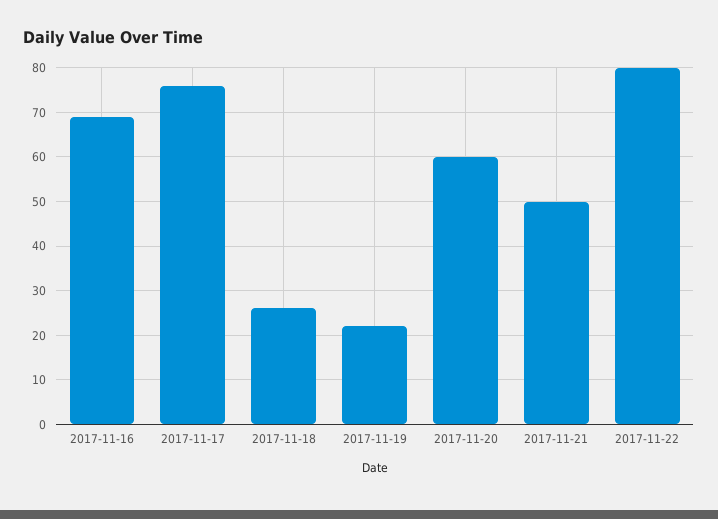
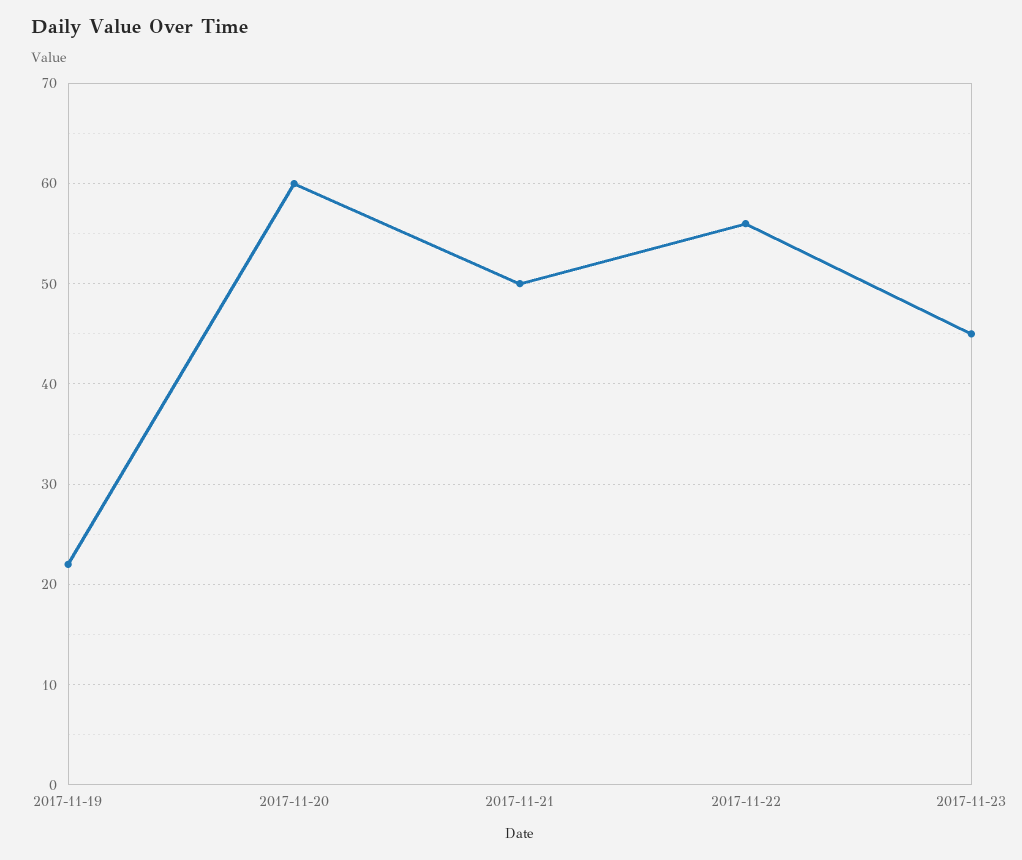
2017-11-16: 70 -> none
2017-11-17: 75 -> none
2017-11-18: 25 -> none
2017-11-22: 80 -> 56
2017-11-23: none -> 45

